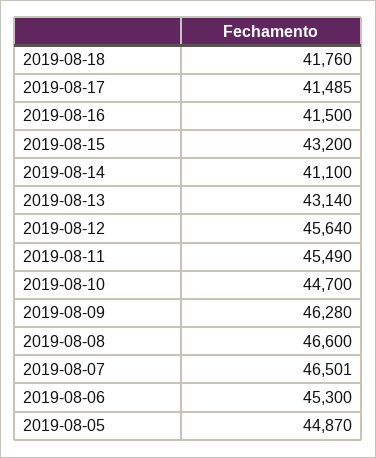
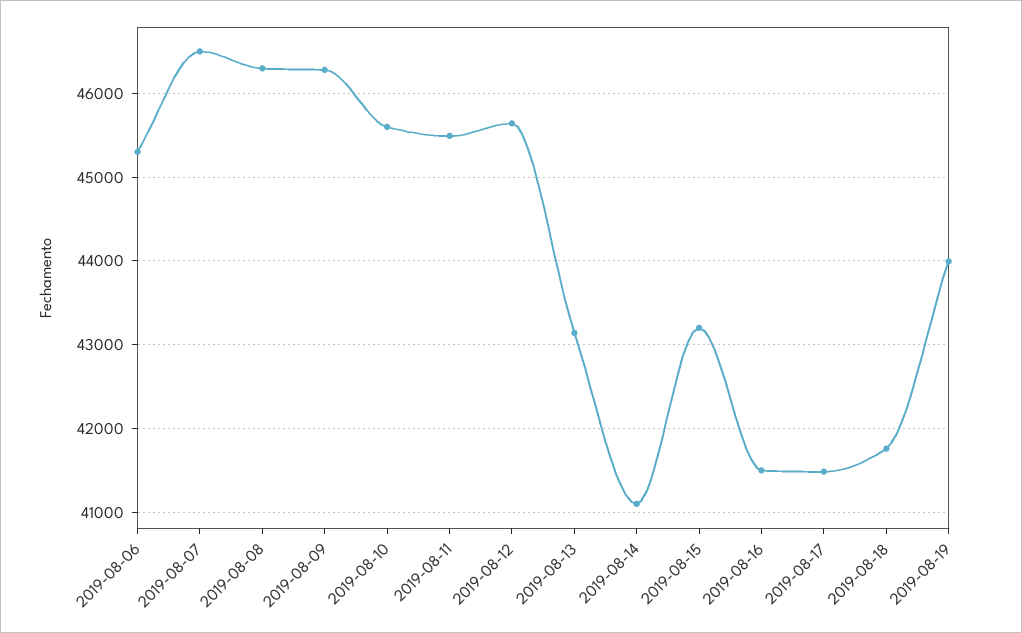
2019-08-10: 44700 -> 45600
2019-08-08: 46600 -> 46300
2019-08-05: 44870 -> none
2019-08-19: none -> 44000

